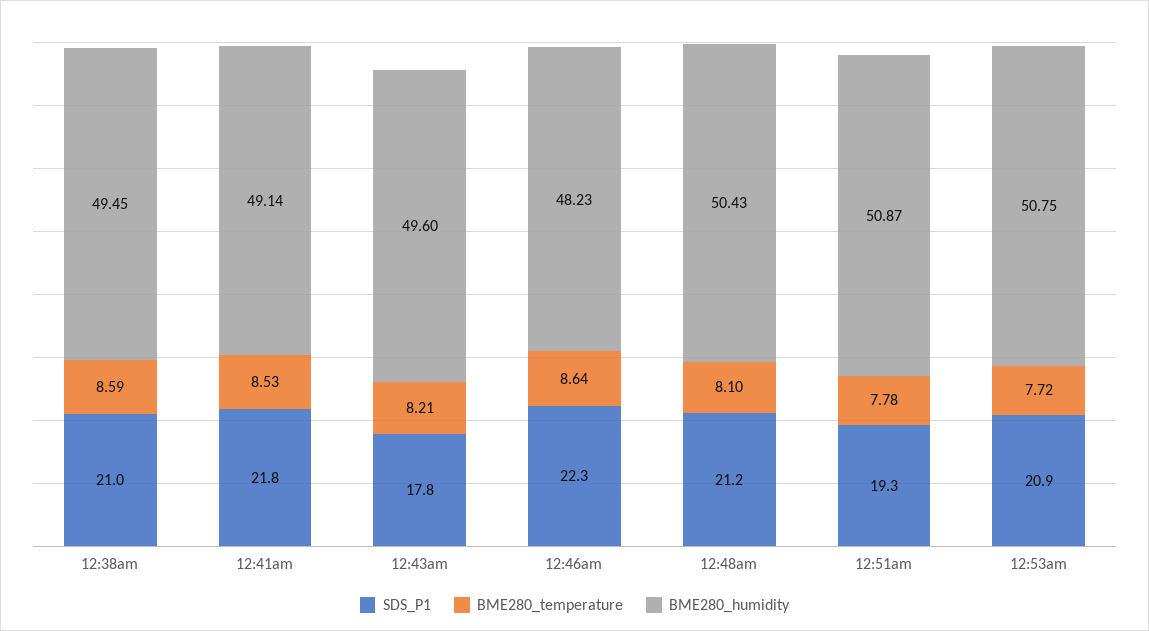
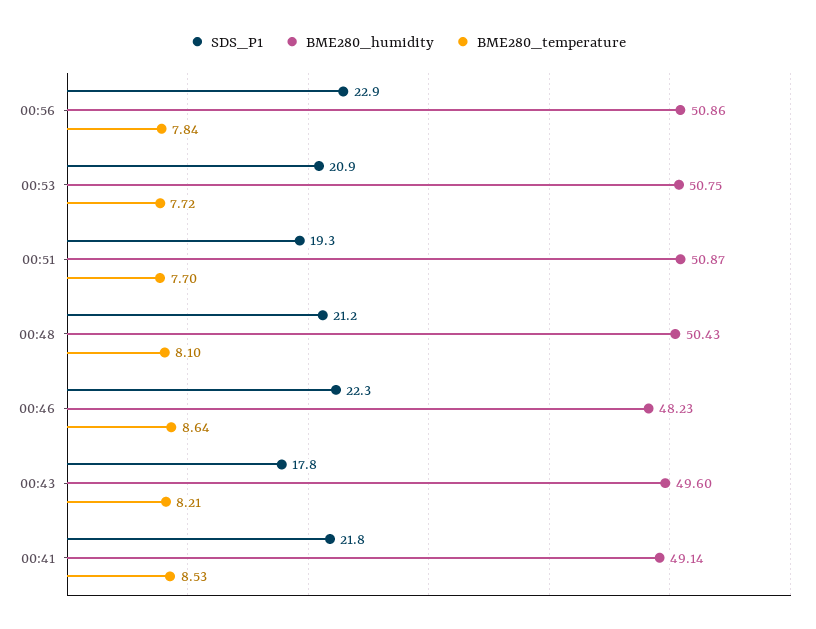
SDS_P1, 12:38am: 21 -> none
BME280_temperature, 12:38am: 8.59 -> none
BME280_humidity, 12:38am: 49.45 -> none
BME280_temperature, 12:51am: 7.78 -> 7.7
SDS_P1, 00:56: none -> 22.9
BME280_humidity, 00:56: none -> 50.86
BME280_temperature, 00:56: none -> 7.84

